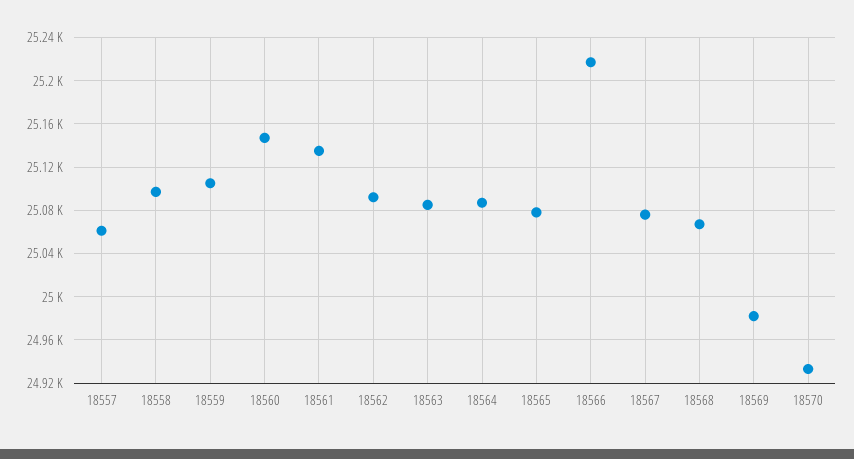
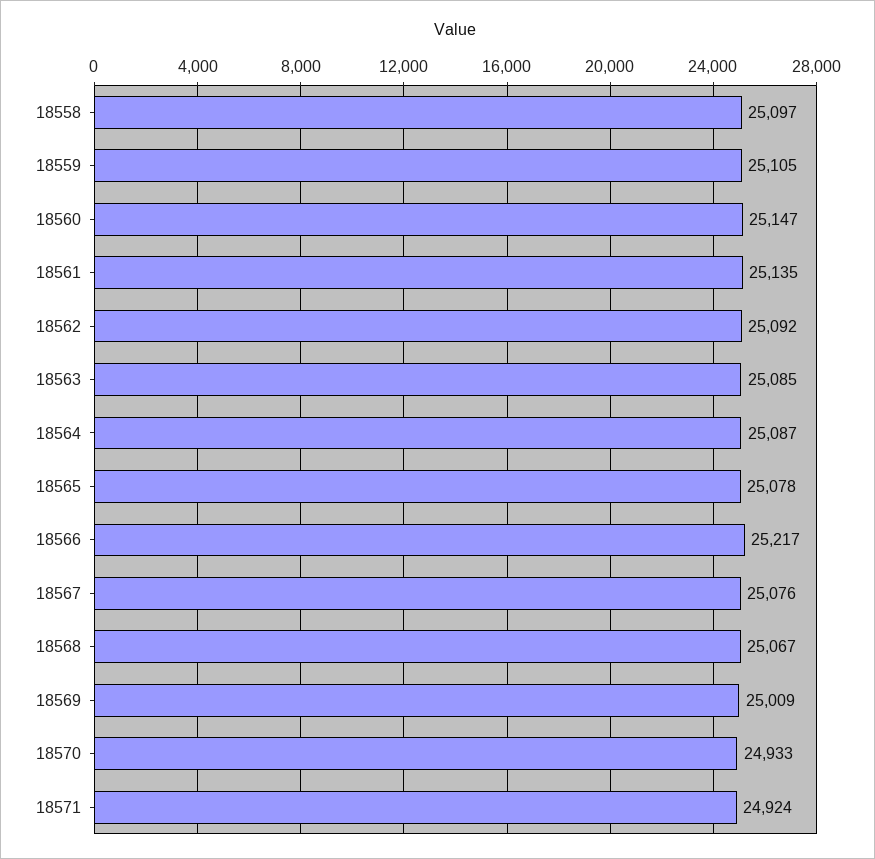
18557: 25060 -> none
18569: 24980 -> 25009
18571: none -> 24924

